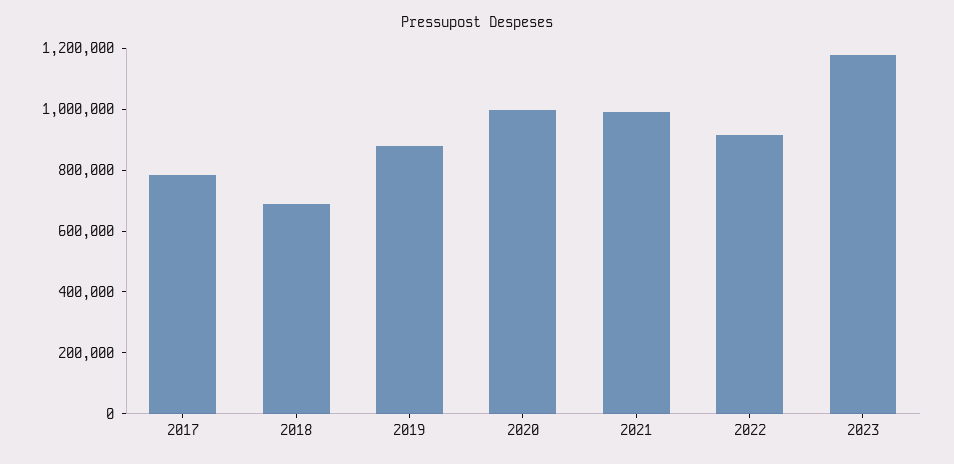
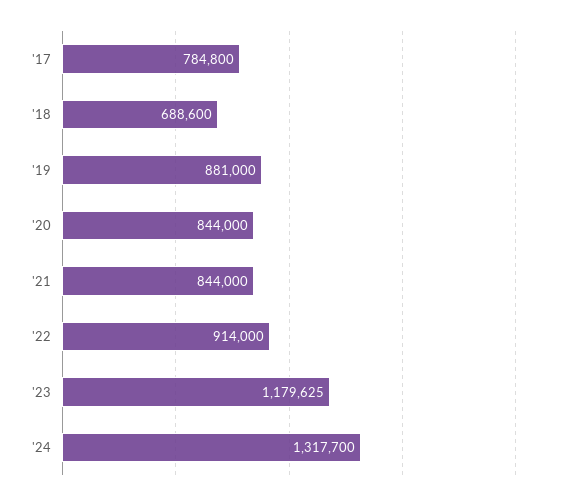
2020: 1000000 -> 844000
2021: 1000000 -> 844000
'24: none -> 1317700

